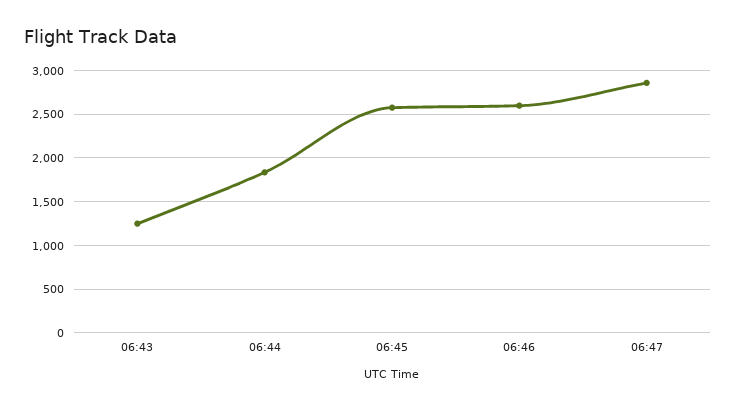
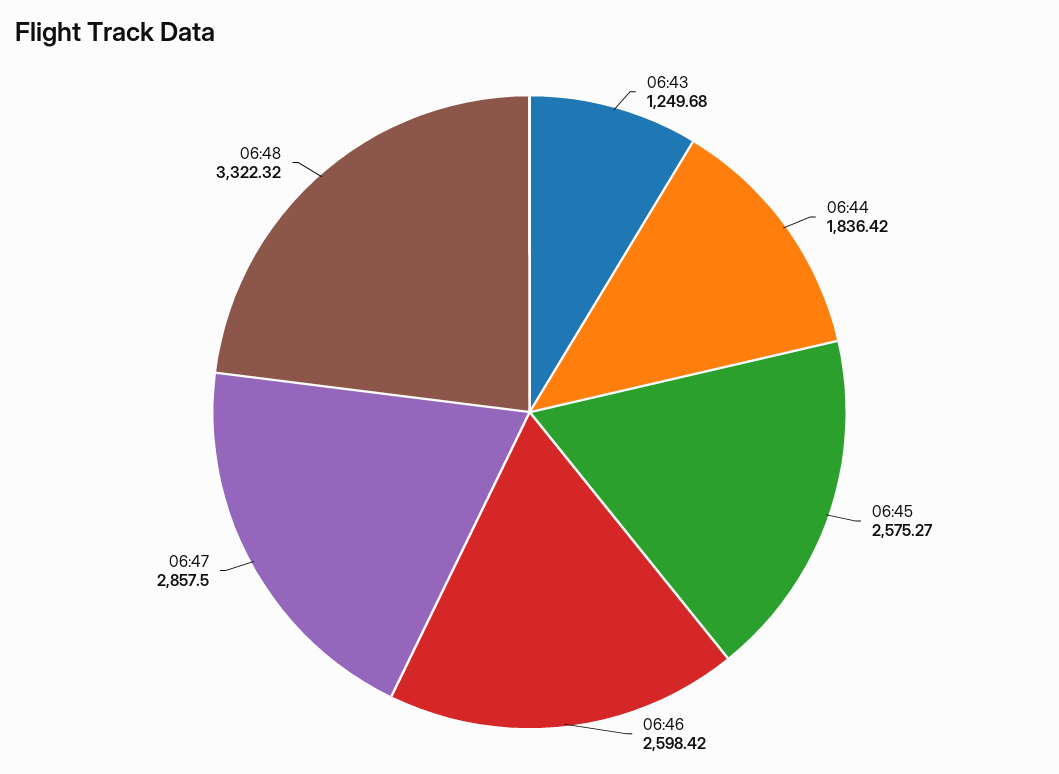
06:48: none -> 3322.32

